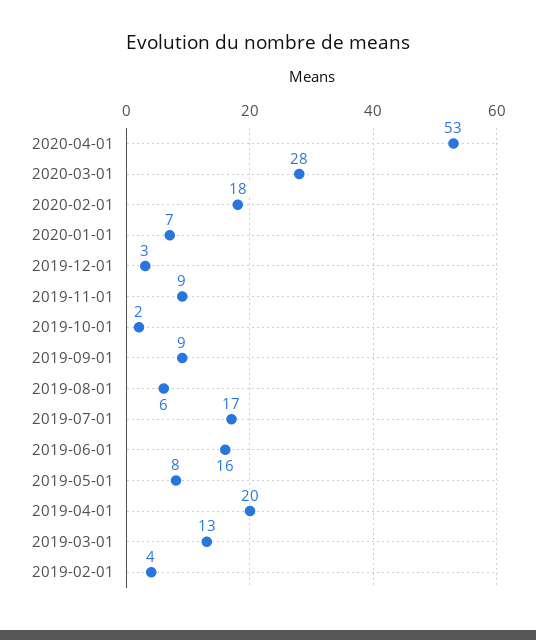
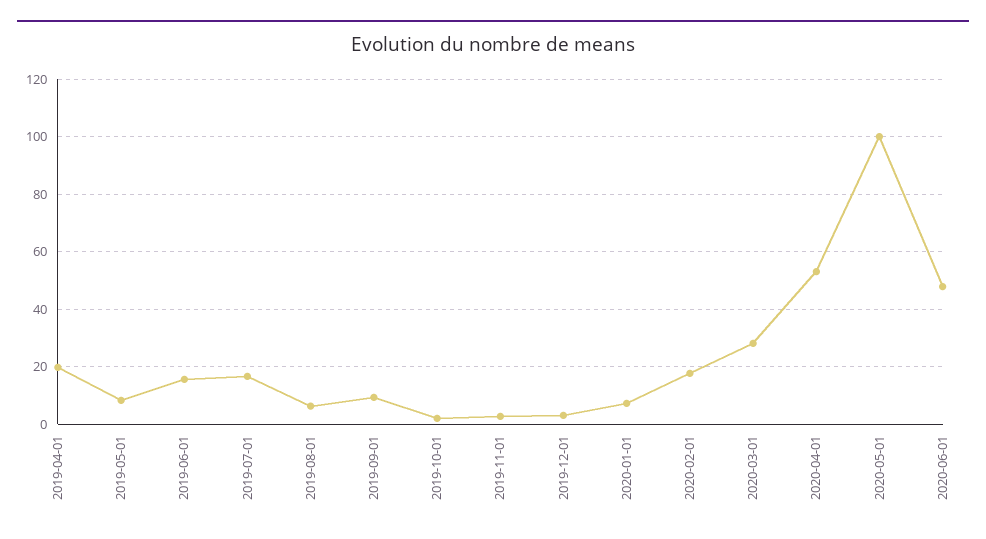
2019-11-01: 9 -> 2.5
2019-03-01: 13 -> none
2019-02-01: 4 -> none
2020-05-01: none -> 100
2020-06-01: none -> 47.5

